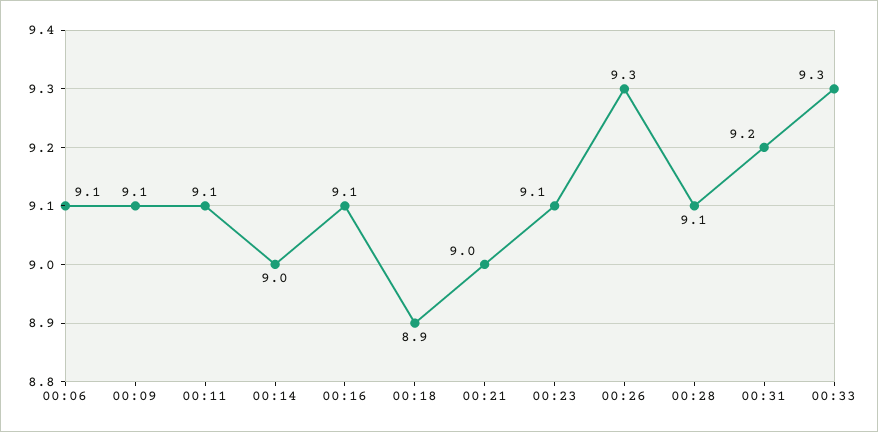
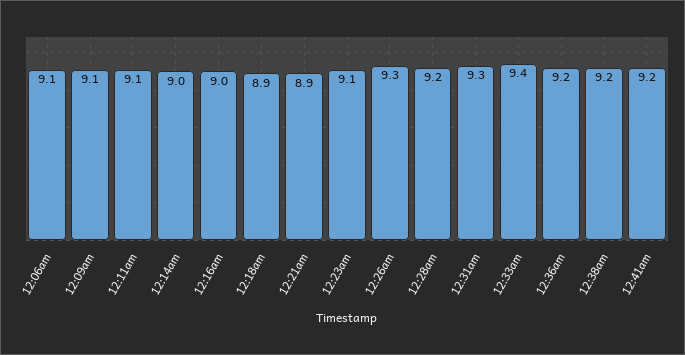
00:16: 9.1 -> 9
00:21: 9 -> 8.9
00:28: 9.1 -> 9.2
00:31: 9.2 -> 9.3
00:33: 9.3 -> 9.4
12:36am: none -> 9.2
12:38am: none -> 9.2
12:41am: none -> 9.2

